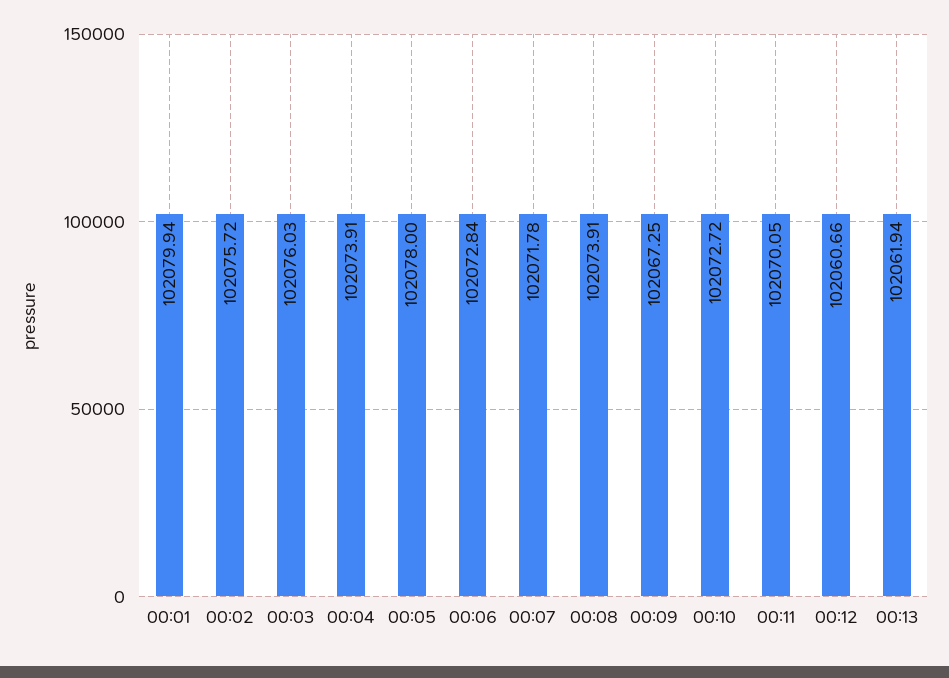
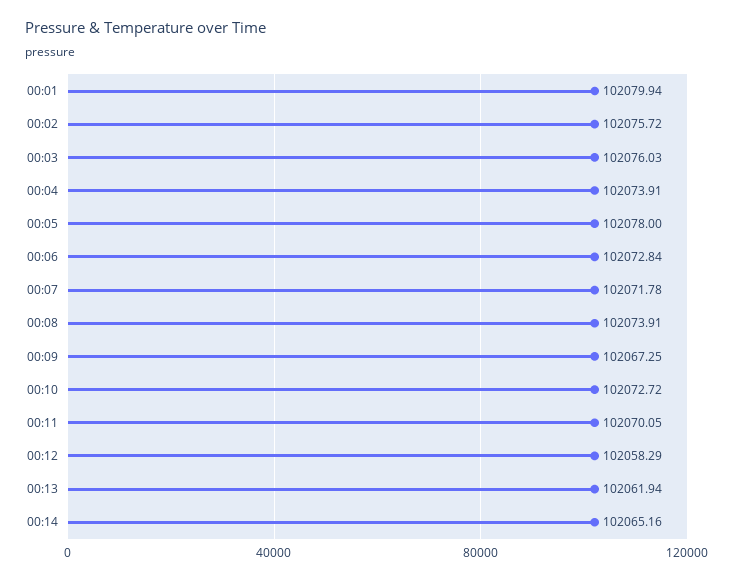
00:12: 102060.66 -> 102058.29
00:14: none -> 102065.16

